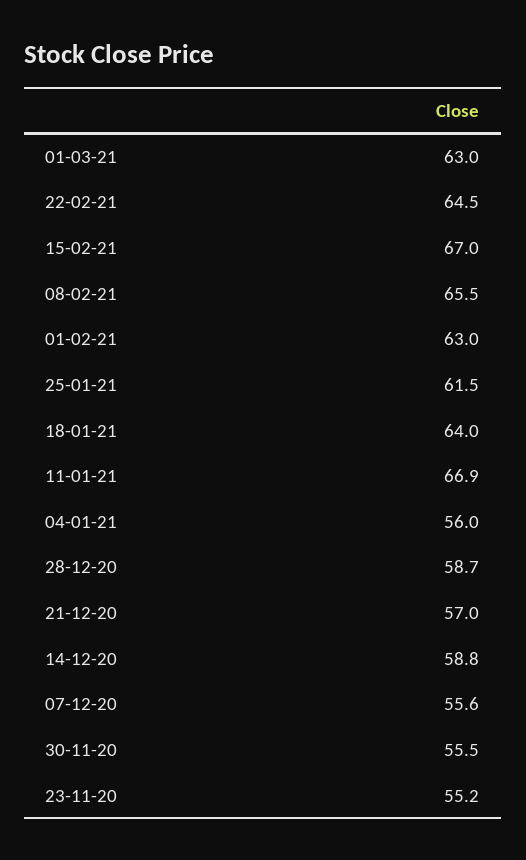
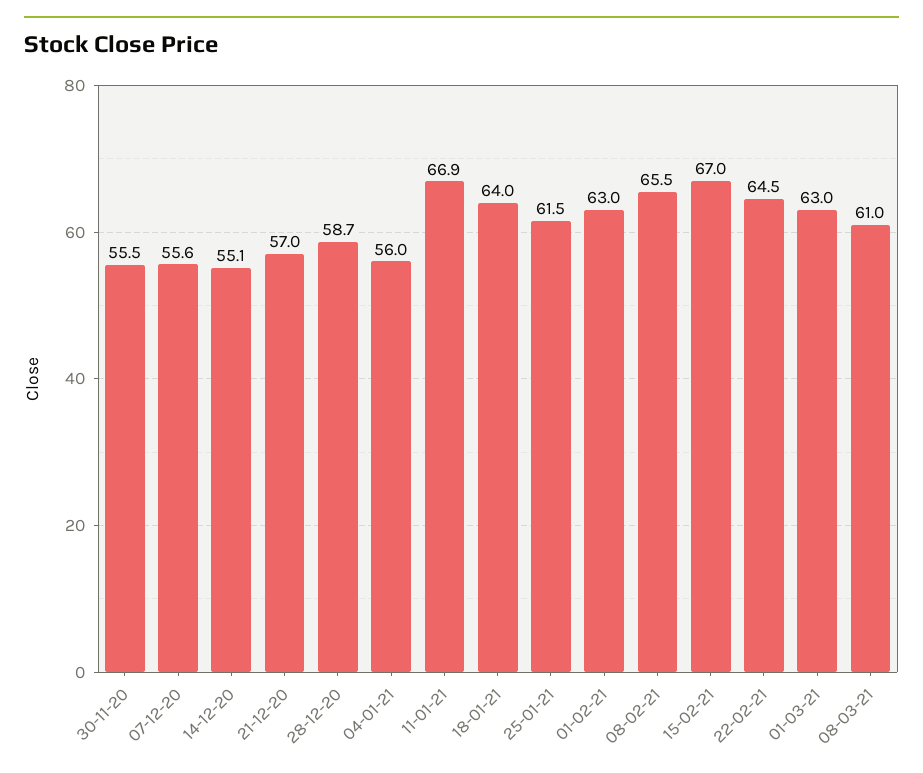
14-12-20: 58.8 -> 55.1
23-11-20: 55.2 -> none
08-03-21: none -> 61

